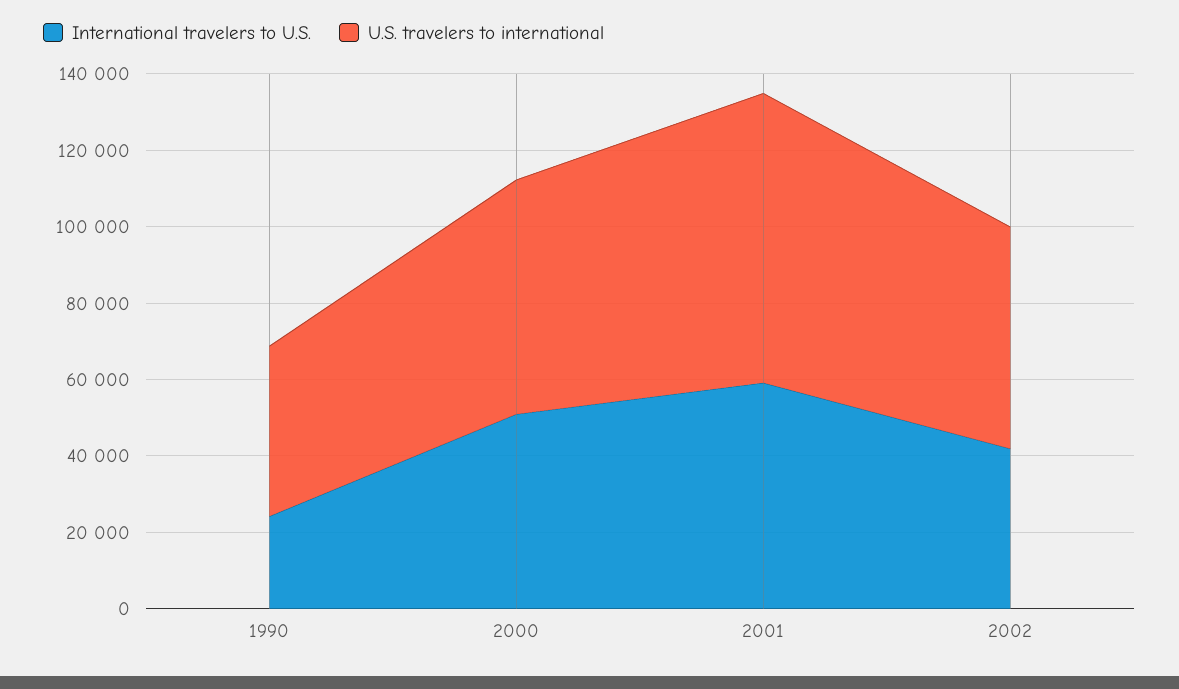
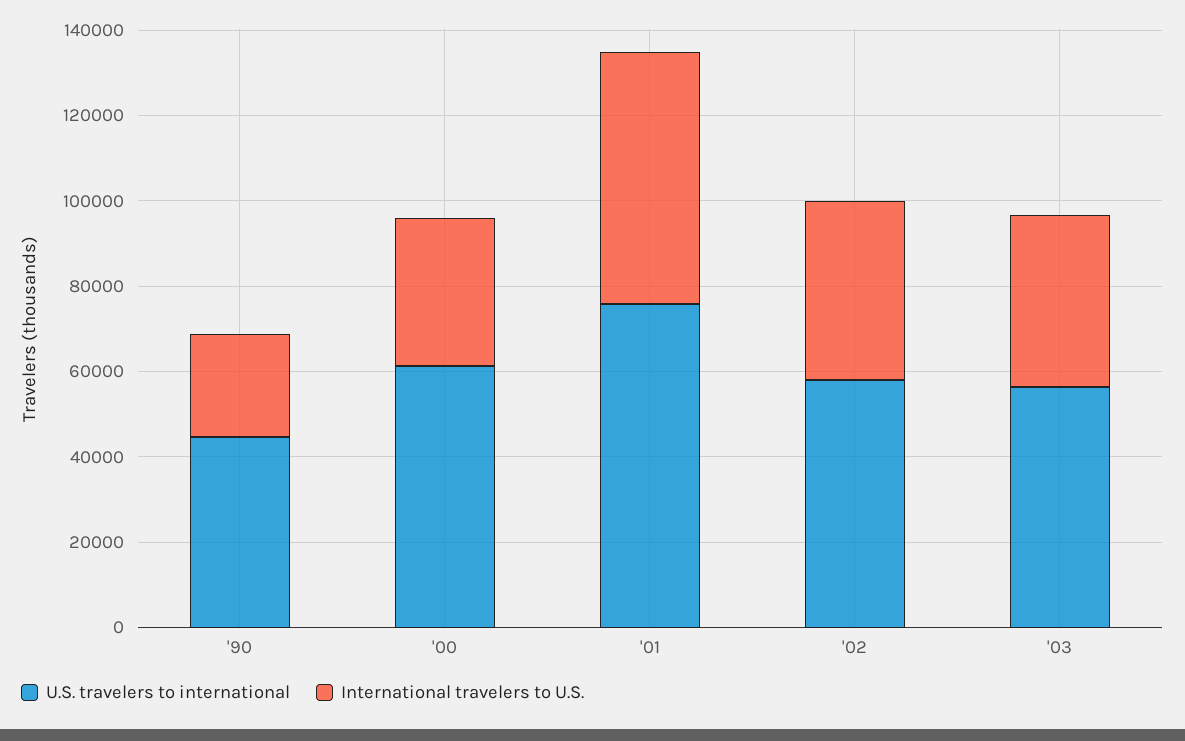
International travelers to U.S., 2000: 50000 -> 35000
U.S. travelers to international, '03: none -> 55000
International travelers to U.S., '03: none -> 40000

